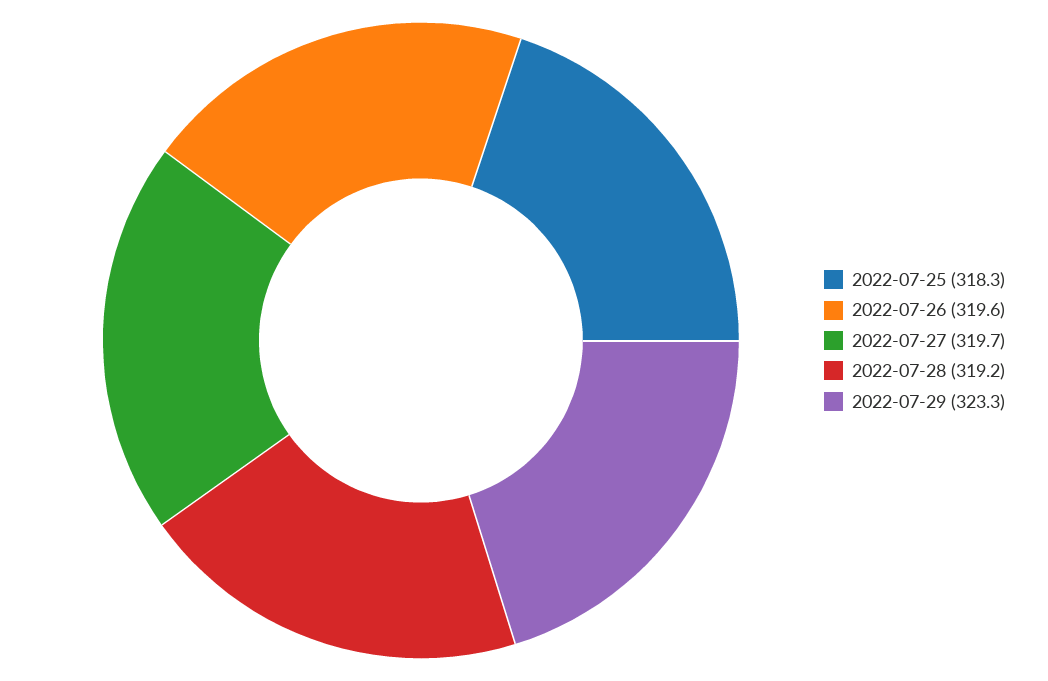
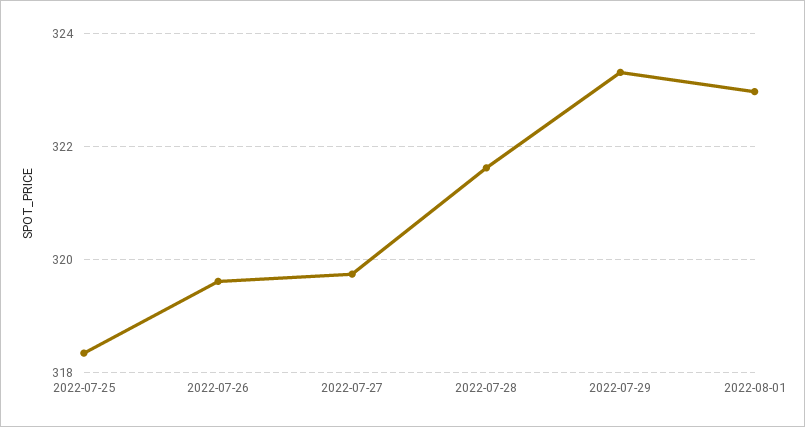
2022-07-28: 319.2 -> 321.6
2022-08-01: none -> 323

